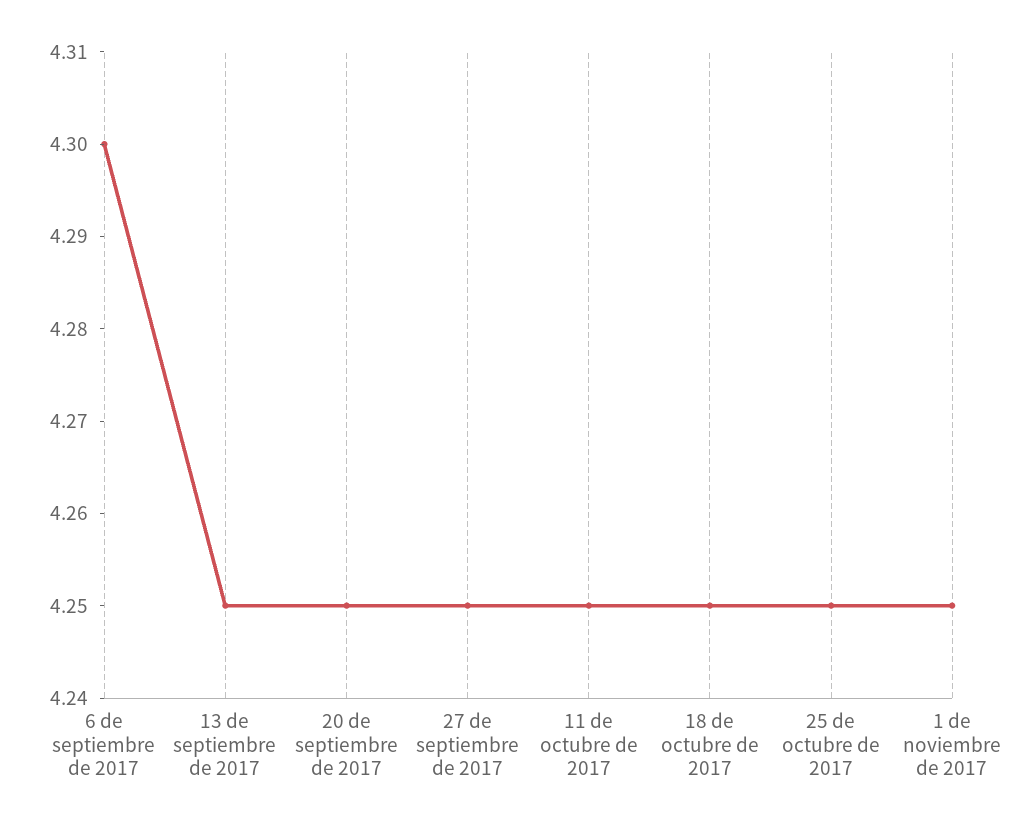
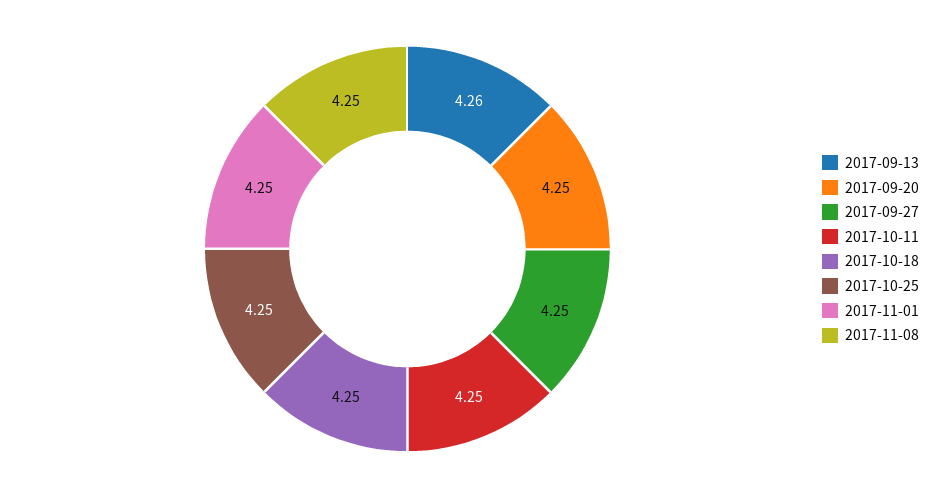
6 de septiembre de 2017: 4.3 -> none
13 de septiembre de 2017: 4.25 -> 4.26
2017-11-08: none -> 4.25

